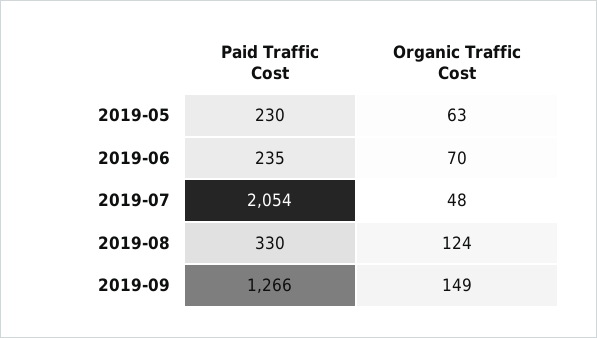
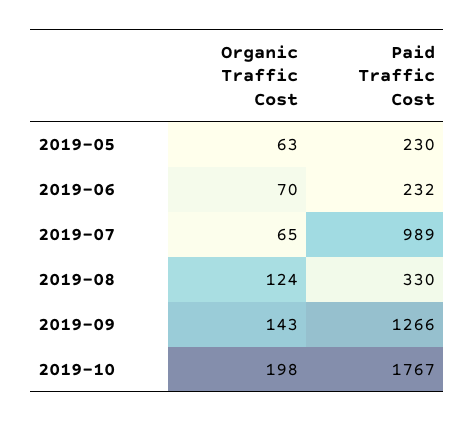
Paid Traffic Cost, 2019-06: 235 -> 232
Paid Traffic Cost, 2019-07: 2054 -> 989
Organic Traffic Cost, 2019-07: 48 -> 65
Organic Traffic Cost, 2019-09: 149 -> 143
Organic Traffic Cost, 2019-10: none -> 198
Paid Traffic Cost, 2019-10: none -> 1767

